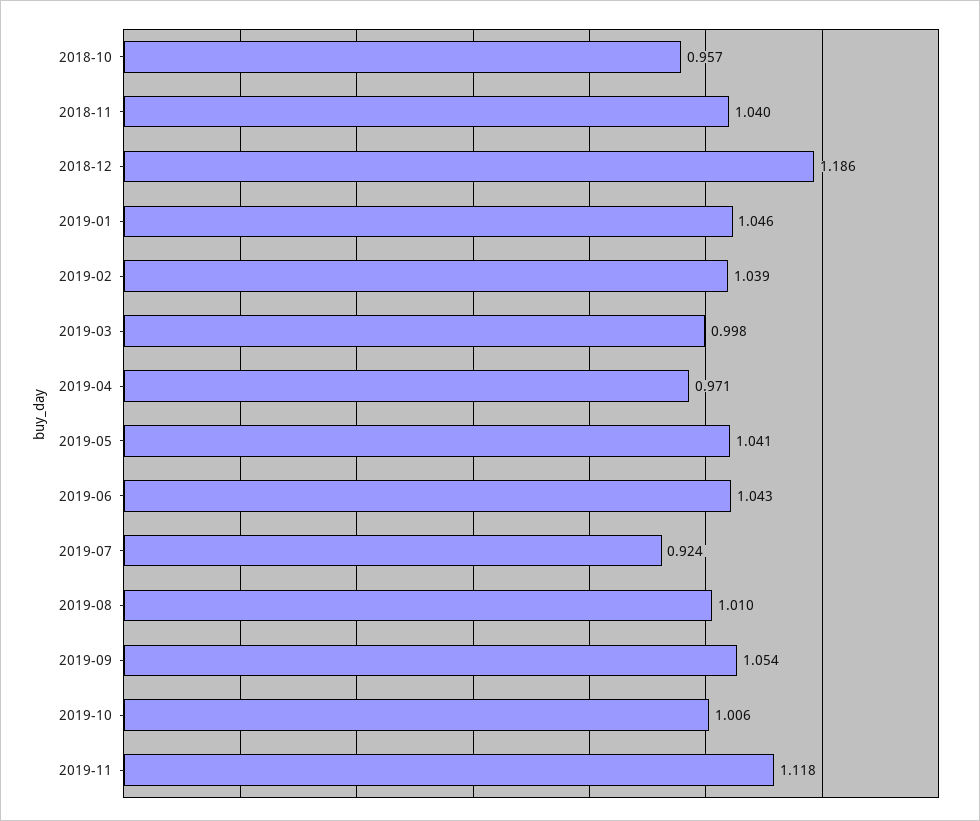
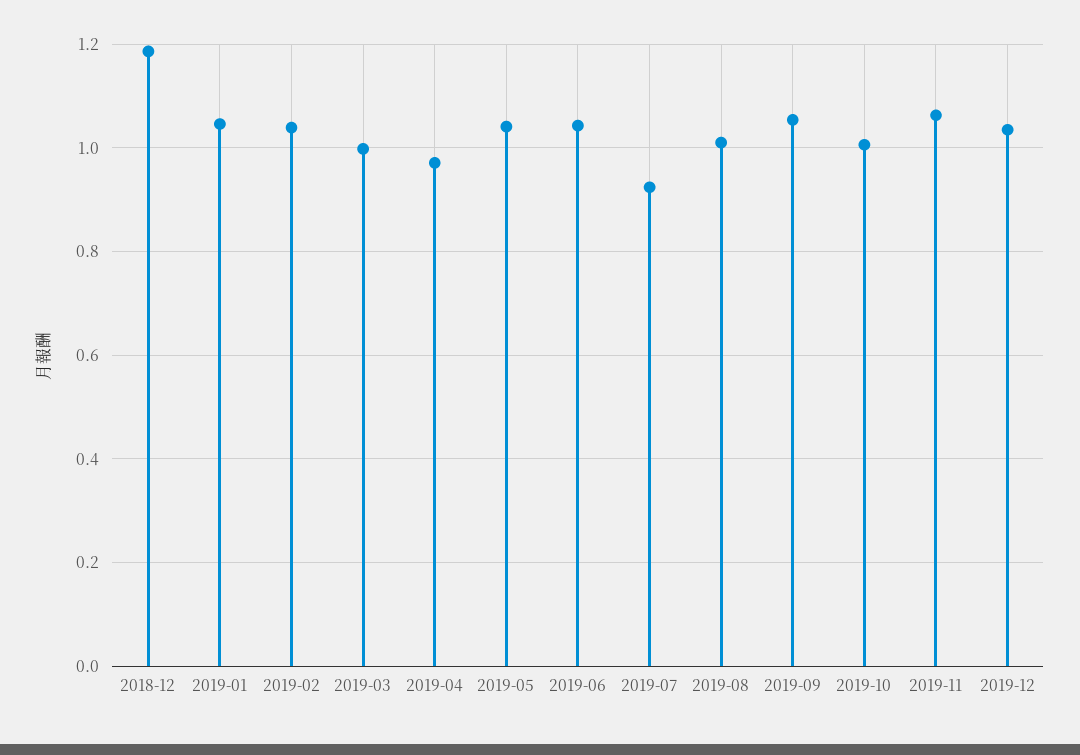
2018-10: 0.957 -> none
2018-11: 1.04 -> none
2019-11: 1.118 -> 1.06
2019-12: none -> 1.04

